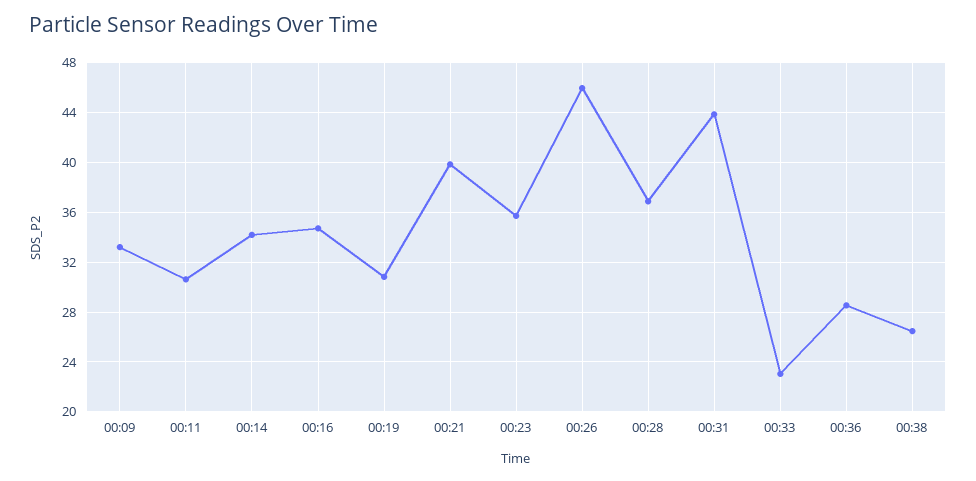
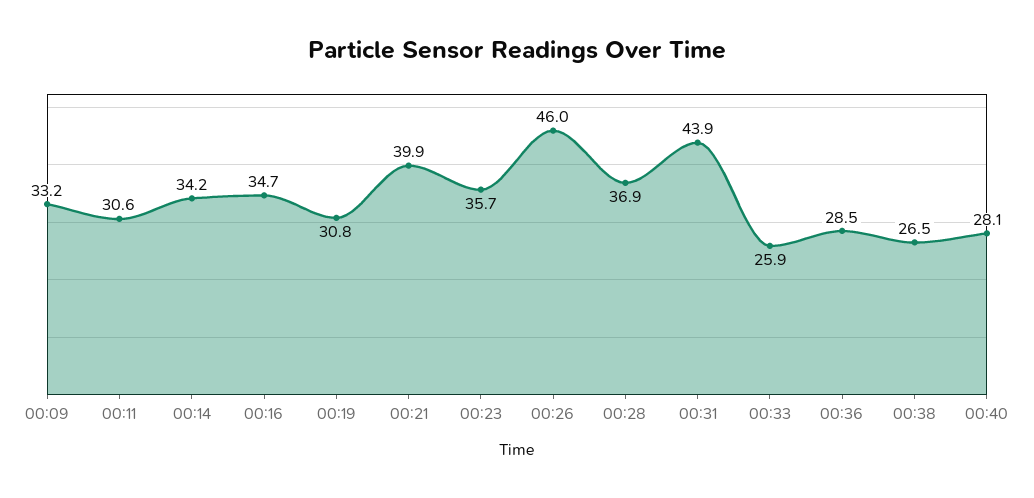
00:33: 23 -> 25.9
00:40: none -> 28.1

